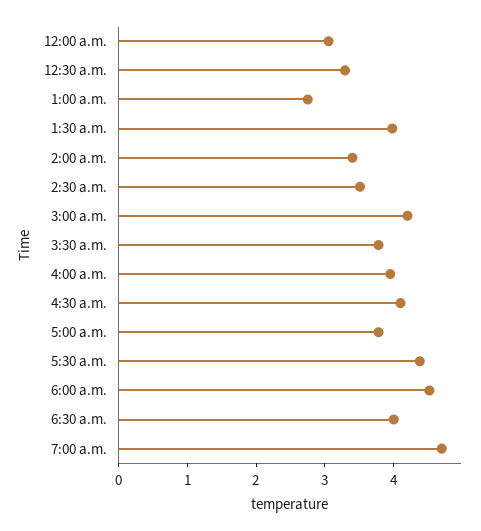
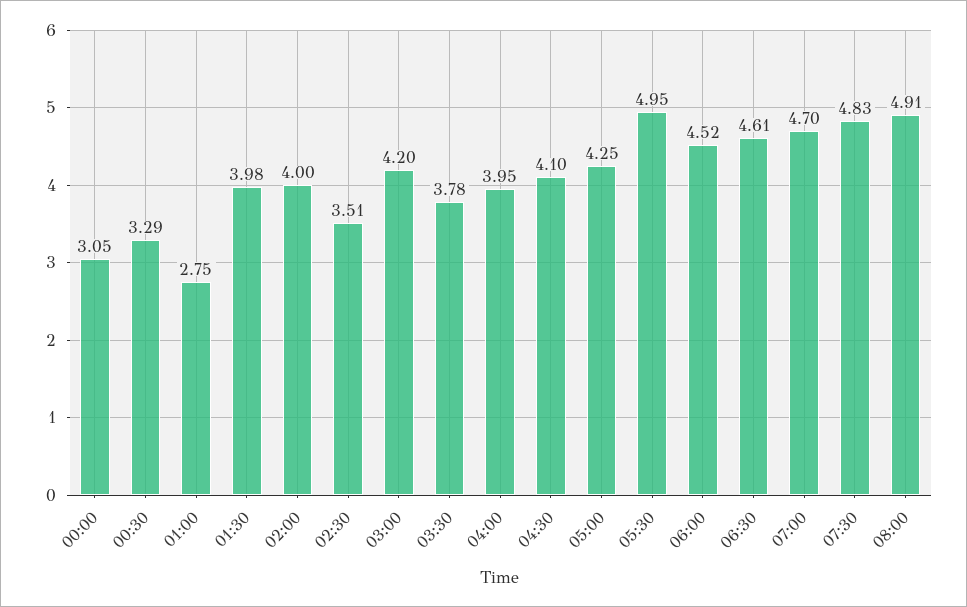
2:00 a.m.: 3.4 -> 4
5:00 a.m.: 3.8 -> 4.25
5:30 a.m.: 4.4 -> 4.95
6:30 a.m.: 4 -> 4.61
07:30: none -> 4.83
08:00: none -> 4.91

